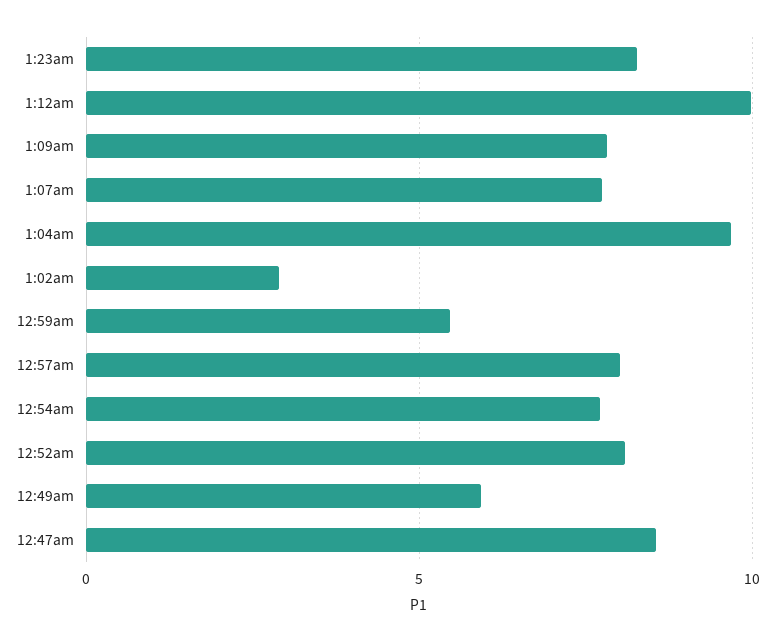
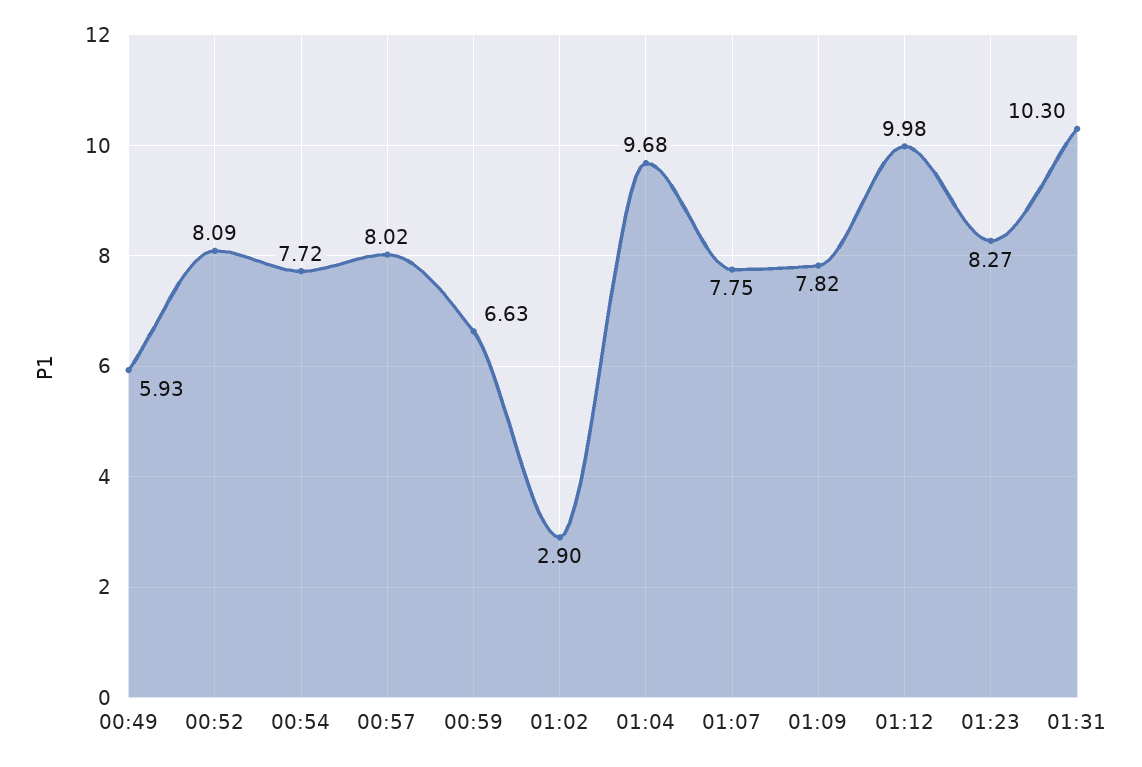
12:59am: 5.5 -> 6.63
12:47am: 8.5 -> none
01:31: none -> 10.3

